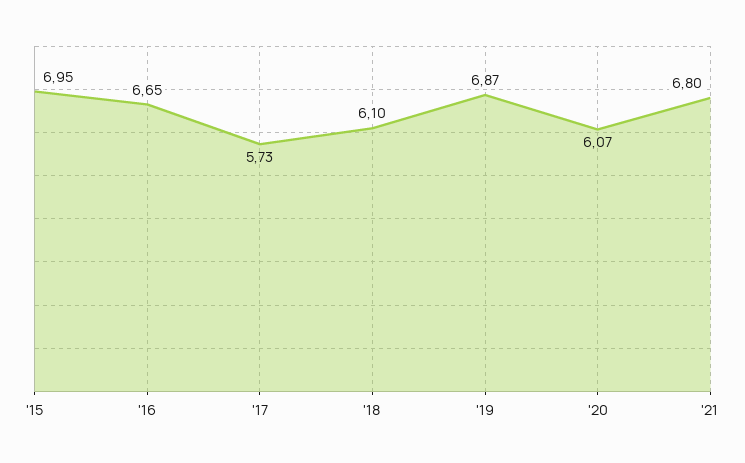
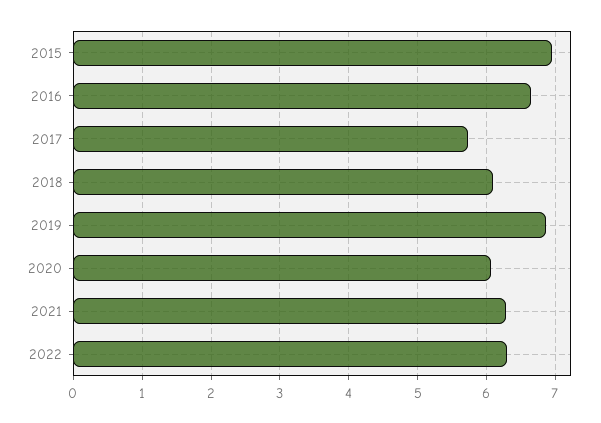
'21: 6.8 -> 6.3
2022: none -> 6.3

